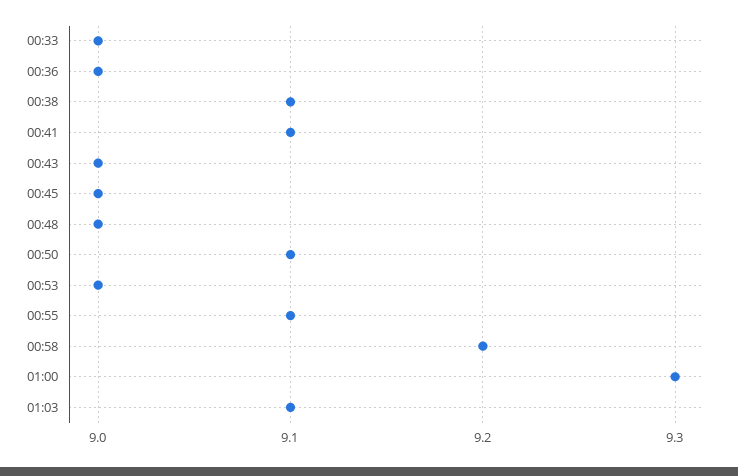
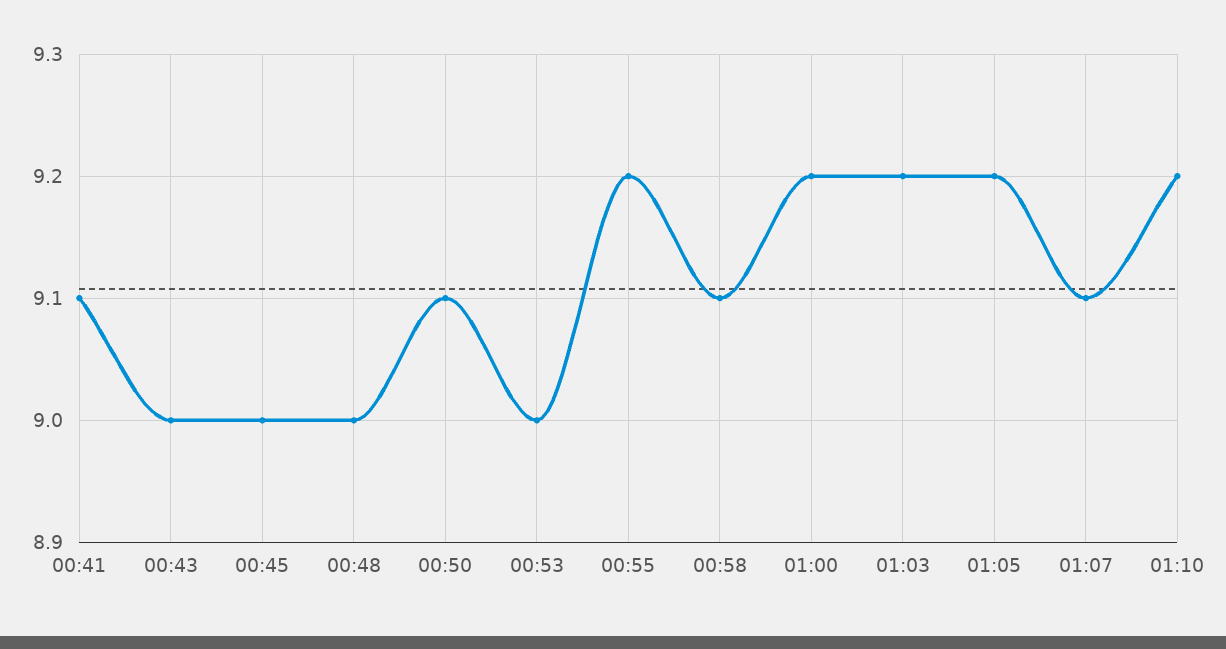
00:33: 9 -> none
00:36: 9 -> none
00:38: 9.1 -> none
00:55: 9.1 -> 9.2
00:58: 9.2 -> 9.1
01:00: 9.3 -> 9.2
01:03: 9.1 -> 9.2
01:05: none -> 9.2
01:07: none -> 9.1
01:10: none -> 9.2

